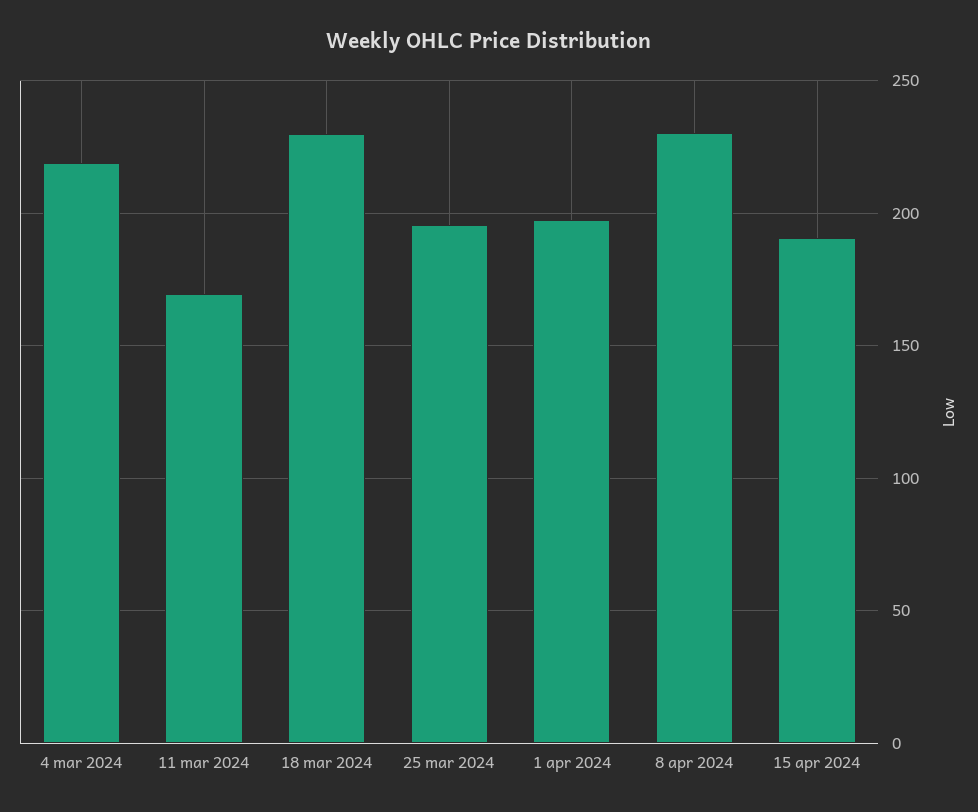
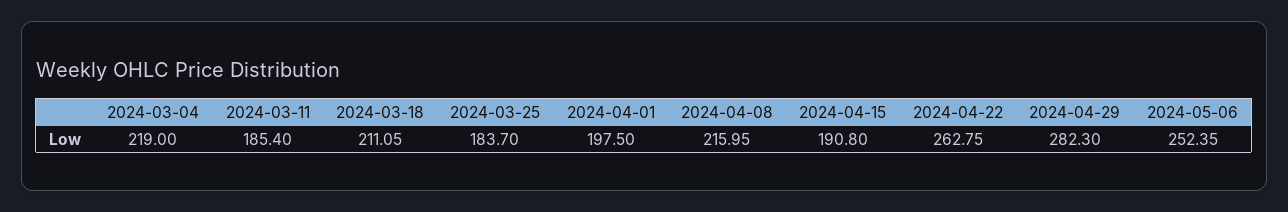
11 mar 2024: 170 -> 185.4
18 mar 2024: 230 -> 211.05
25 mar 2024: 195 -> 183.7
8 apr 2024: 230 -> 215.95
2024-04-22: none -> 262.75
2024-04-29: none -> 282.3
2024-05-06: none -> 252.35

